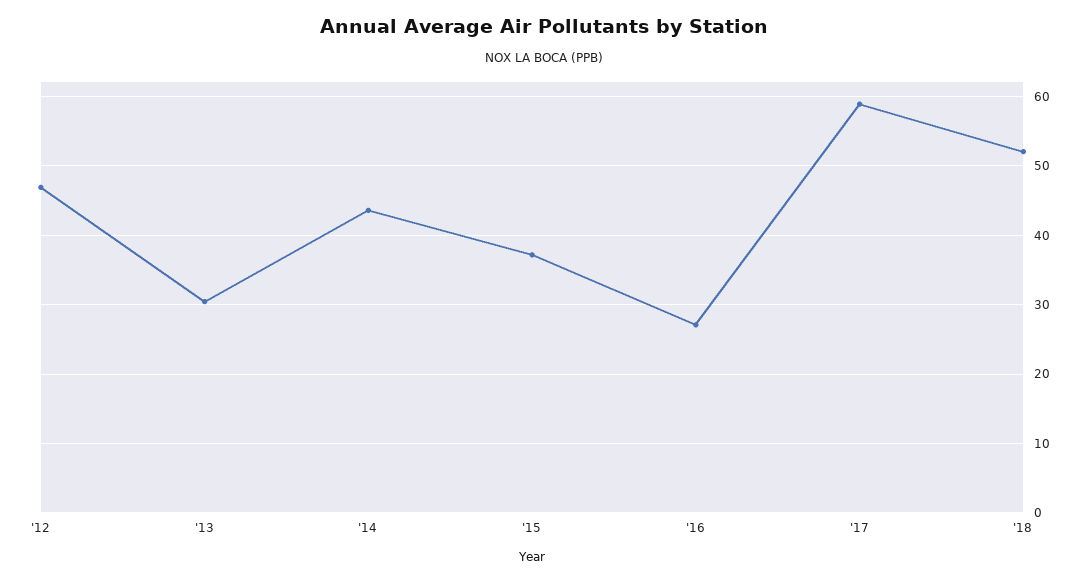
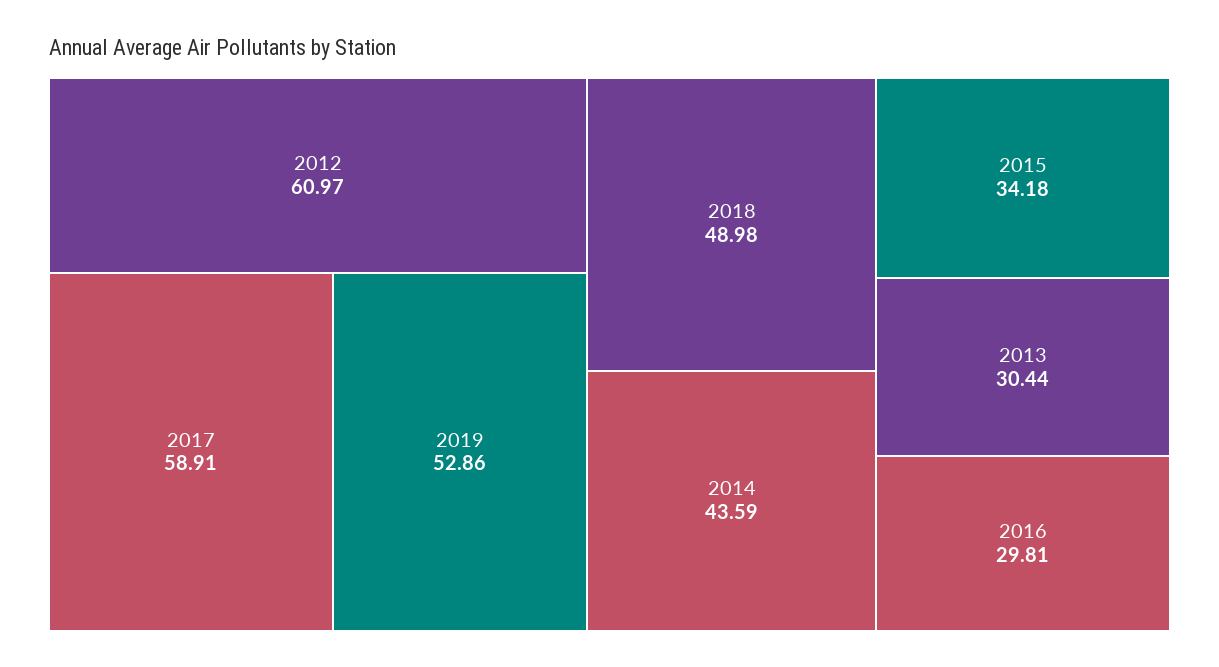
'12: 47 -> 60.97
'15: 37 -> 34.18
'16: 27 -> 29.81
'18: 52 -> 48.98
2019: none -> 52.86

